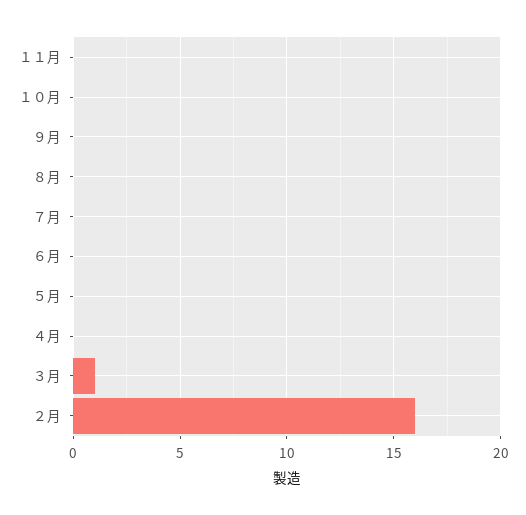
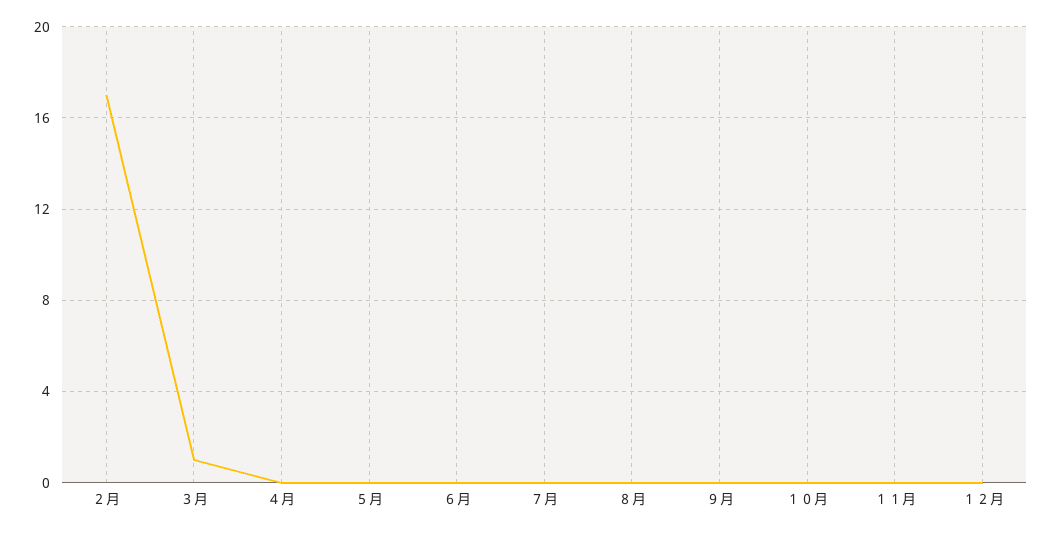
２月: 16 -> 17
１２月: none -> 0

